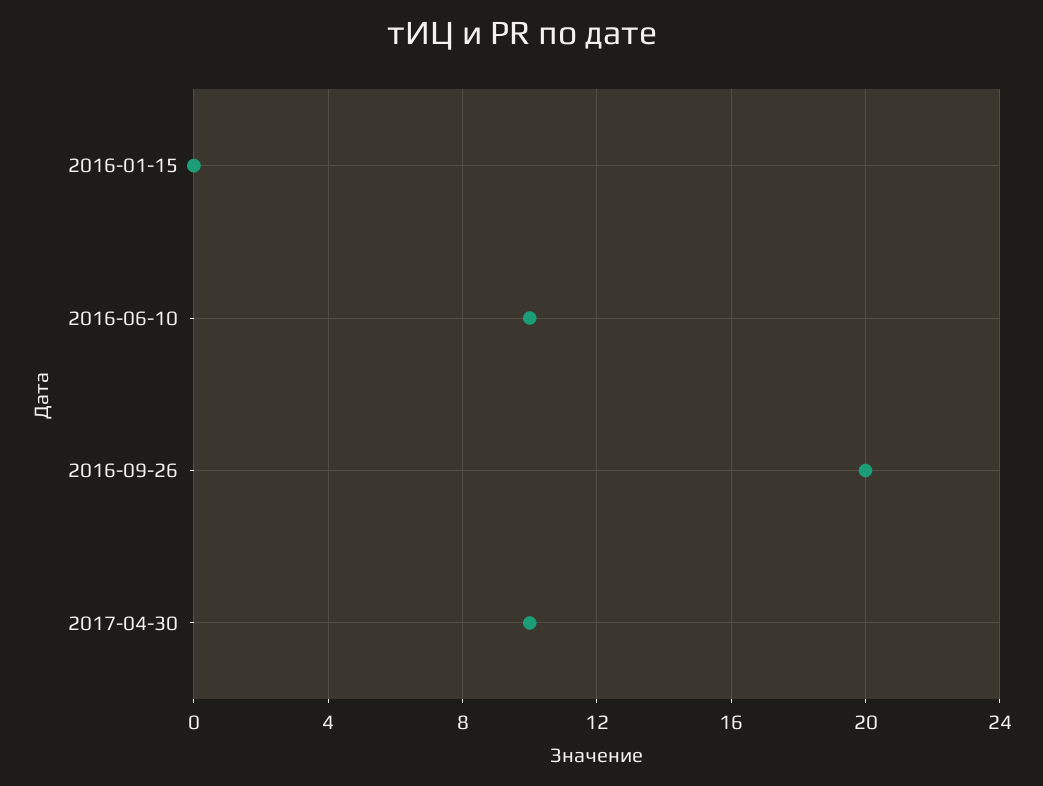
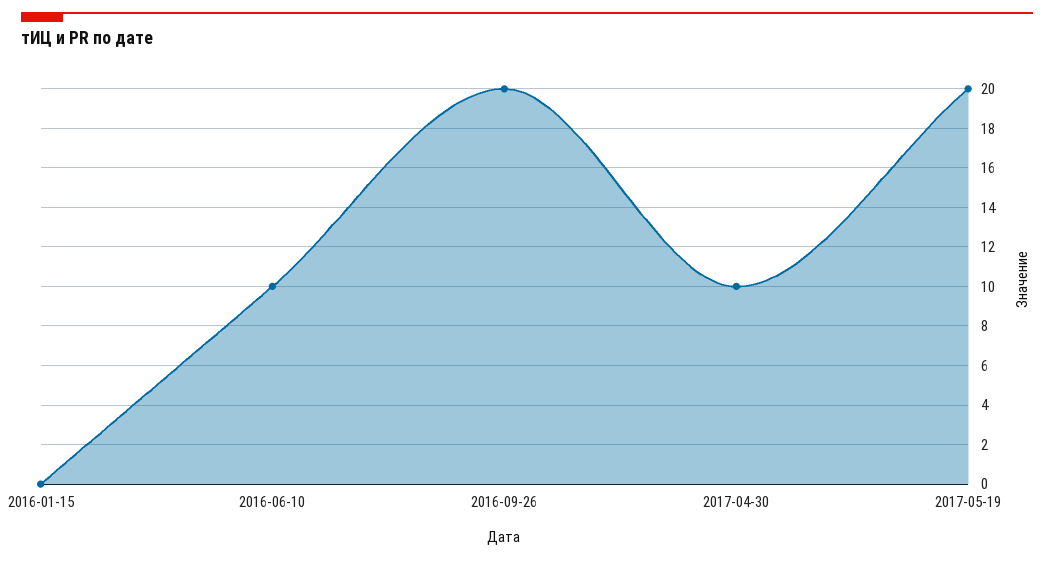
2017-05-19: none -> 20

